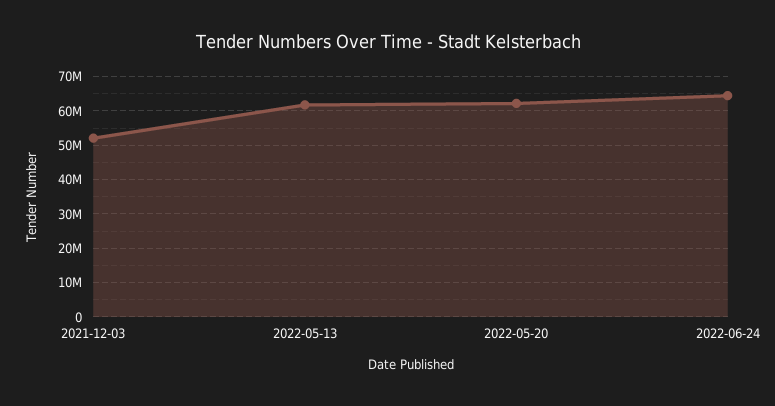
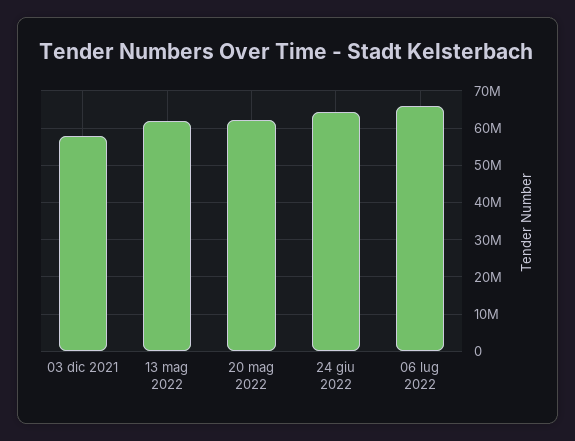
2021-12-03: 52000000 -> 58000000
06 lug 2022: none -> 66000000

